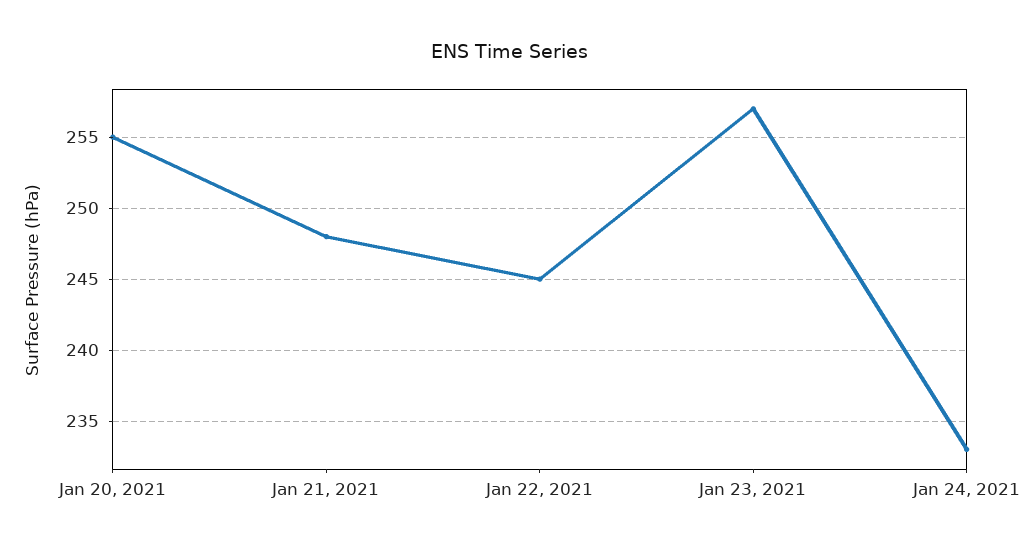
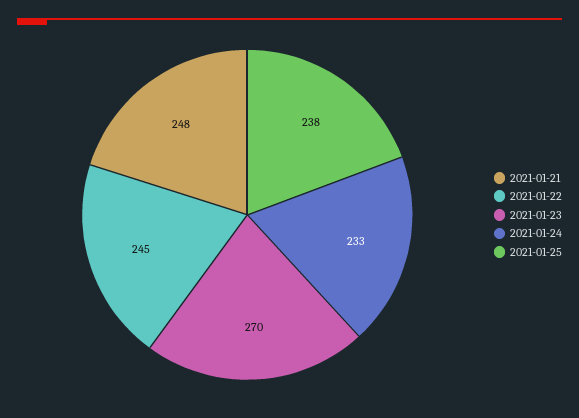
Jan 20, 2021: 255 -> none
Jan 23, 2021: 257 -> 270
2021-01-25: none -> 238

